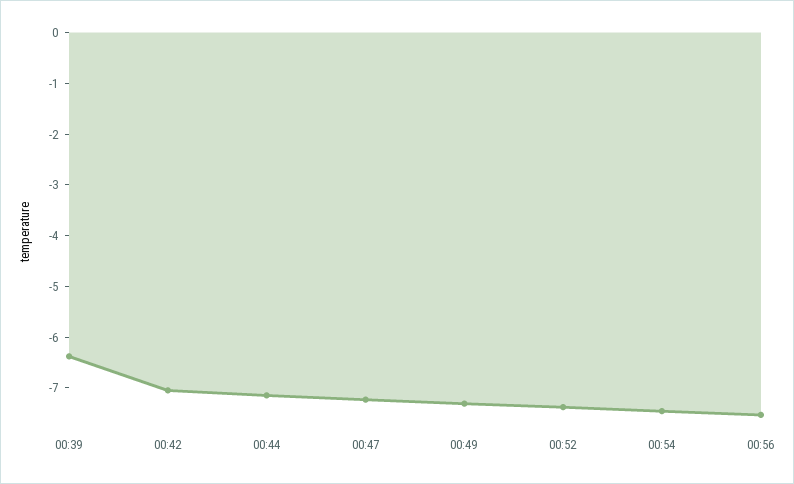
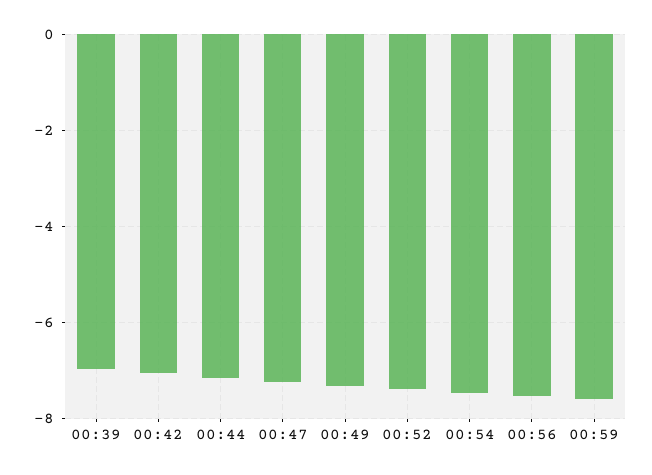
00:39: -6.4 -> -7
00:59: none -> -7.6

